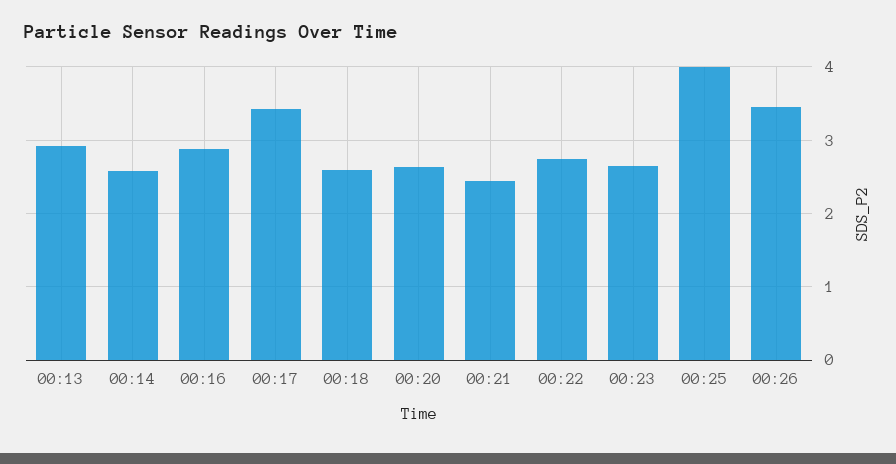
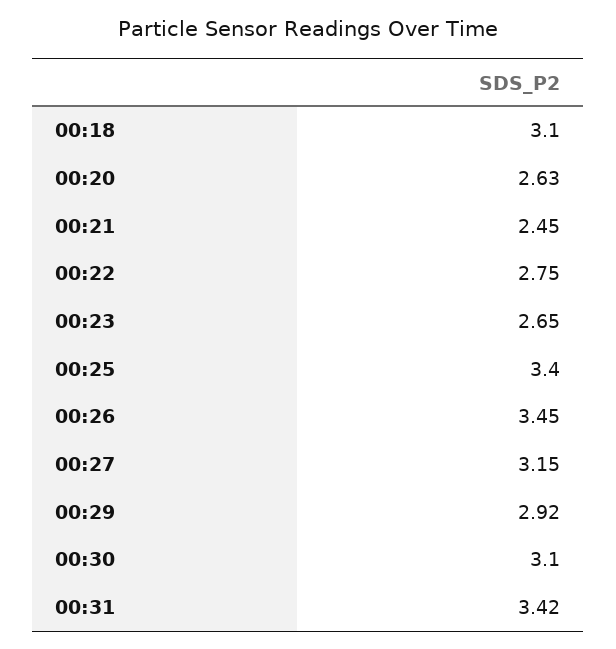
00:13: 2.9 -> none
00:14: 2.6 -> none
00:16: 2.9 -> none
00:17: 3.4 -> none
00:18: 2.6 -> 3.1
00:25: 4 -> 3.4
00:27: none -> 3.15
00:29: none -> 2.92
00:30: none -> 3.1
00:31: none -> 3.42

